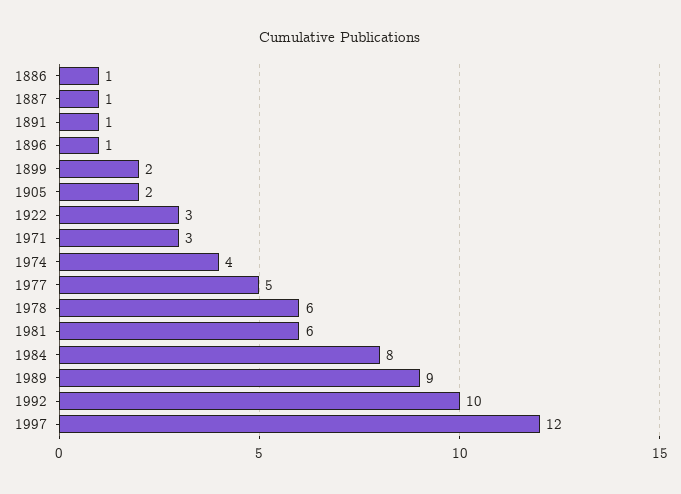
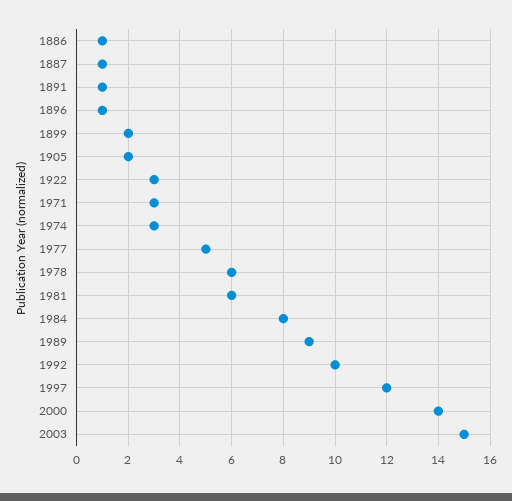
1974: 4 -> 3
2000: none -> 14
2003: none -> 15

